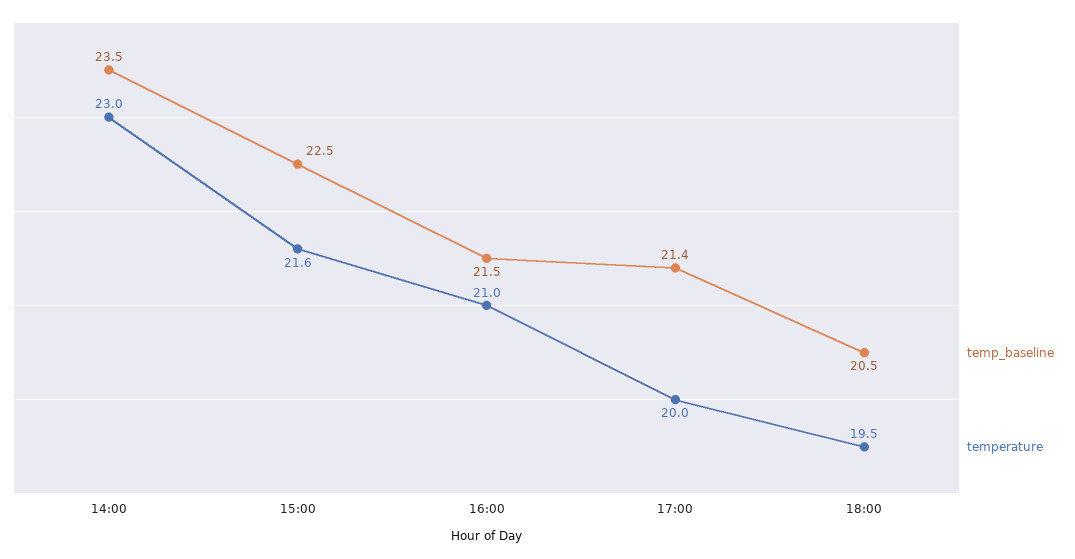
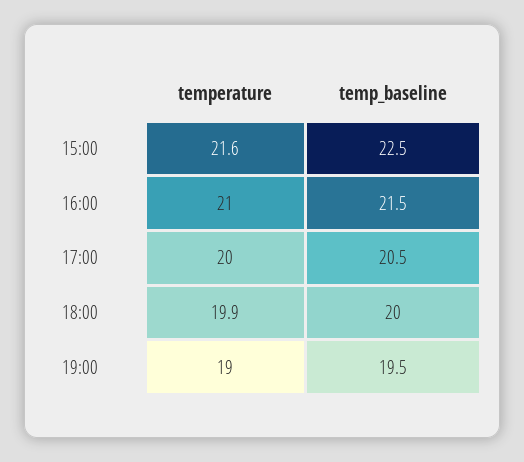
temp_baseline, 14:00: 23.5 -> none
temperature, 14:00: 23 -> none
temp_baseline, 17:00: 21.4 -> 20.5
temp_baseline, 18:00: 20.5 -> 20
temperature, 18:00: 19.5 -> 19.9
temperature, 19:00: none -> 19
temp_baseline, 19:00: none -> 19.5

